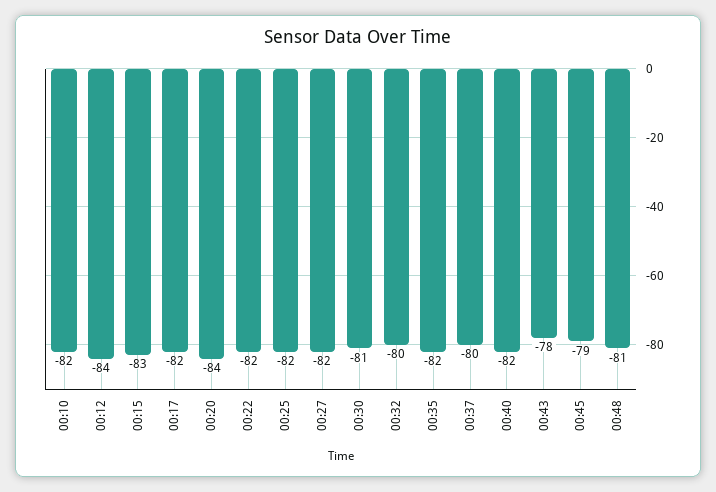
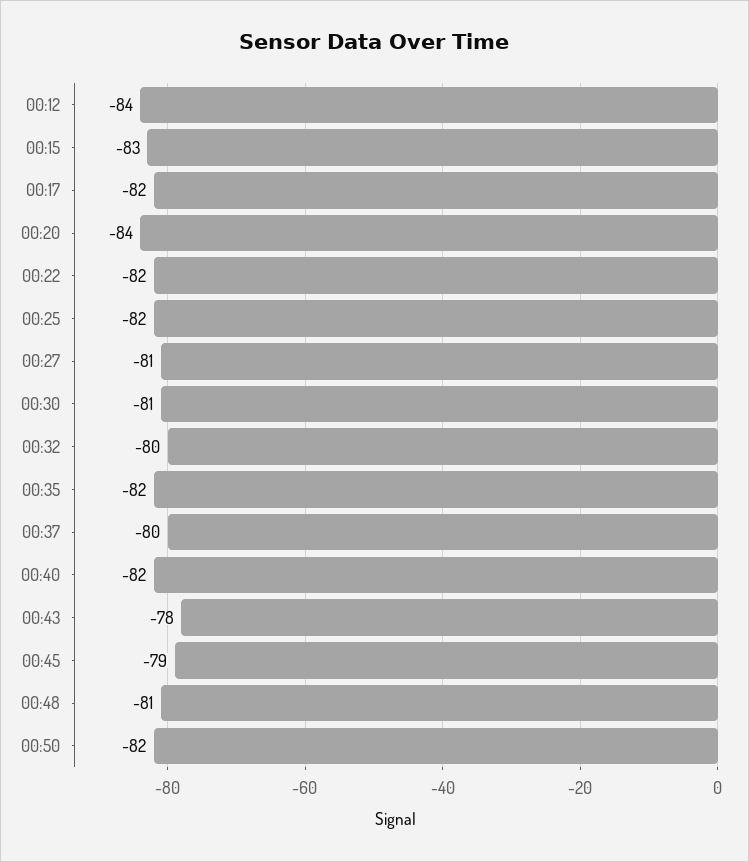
00:10: -82 -> none
00:27: -82 -> -81
00:50: none -> -82

